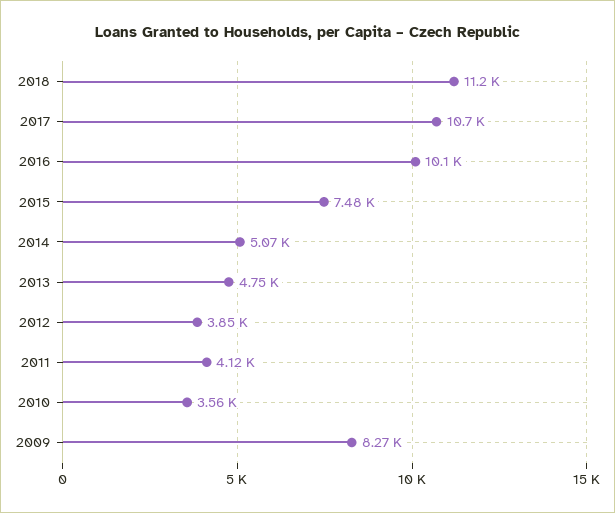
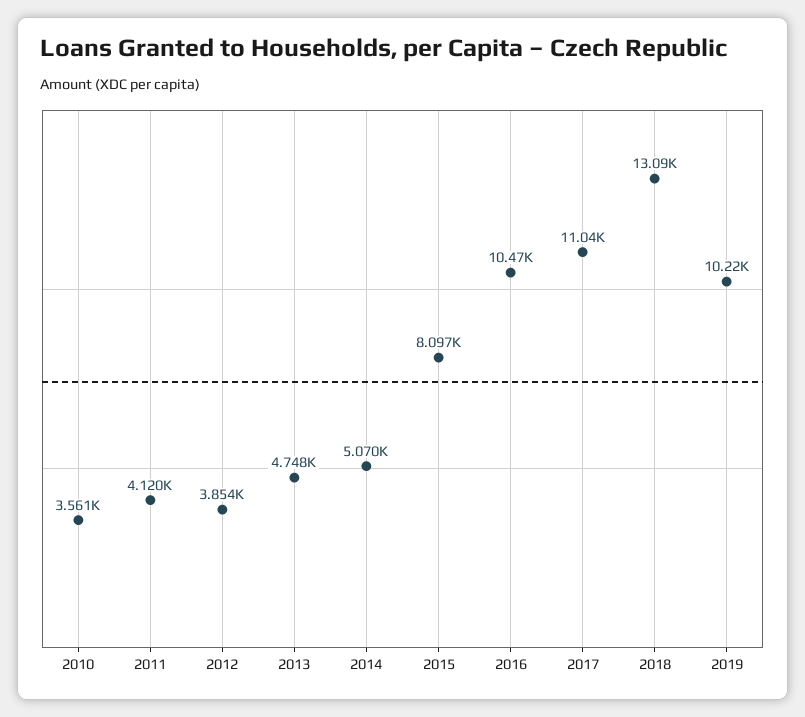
2018: 11200 -> 13090
2017: 10700 -> 11040
2016: 10100 -> 10470
2015: 7480 -> 8097
2009: 8270 -> none
2019: none -> 10220

